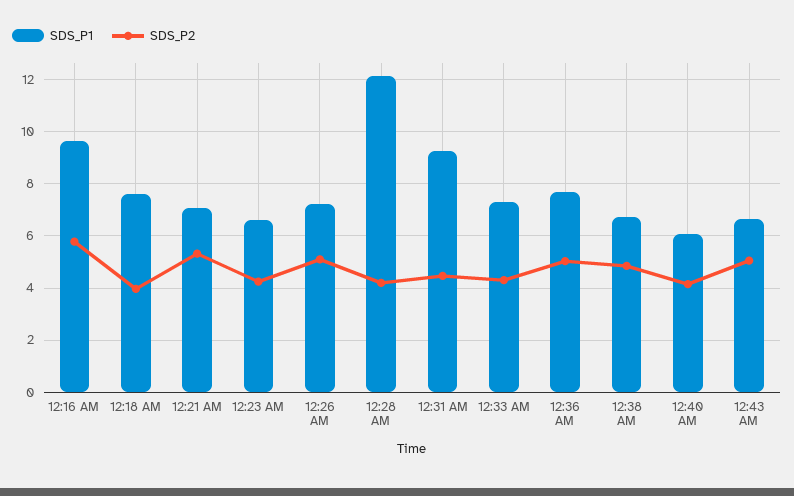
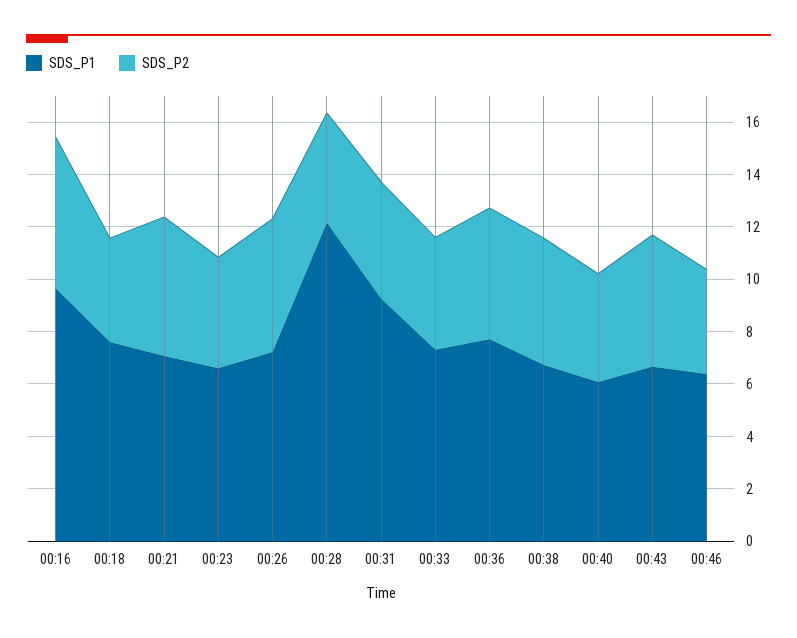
SDS_P1, 00:46: none -> 6.5
SDS_P2, 00:46: none -> 4

